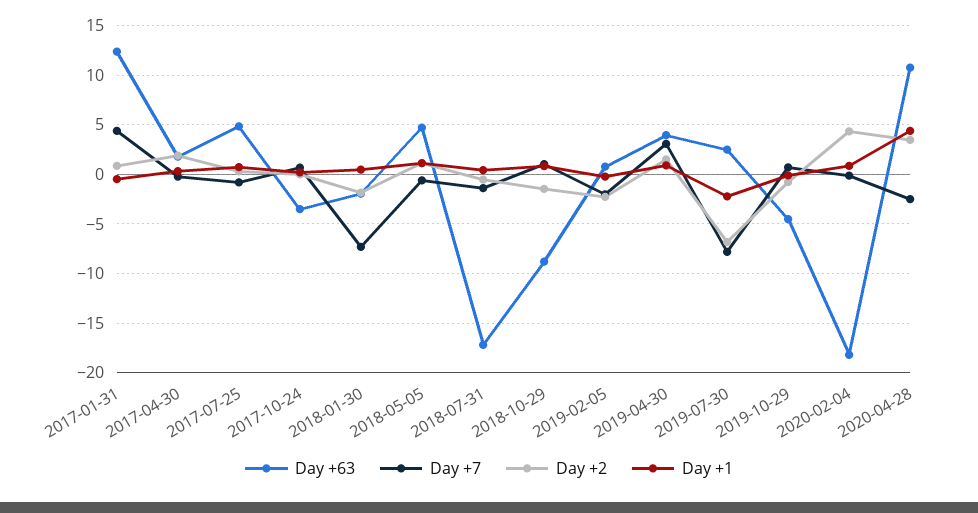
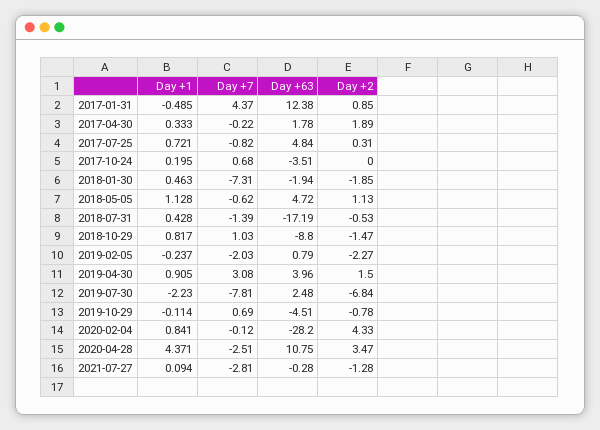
Day +63, 2020-02-04: -18 -> -28.2
Day +1, 2021-07-27: none -> 0.094
Day +7, 2021-07-27: none -> -2.81
Day +63, 2021-07-27: none -> -0.28
Day +2, 2021-07-27: none -> -1.28

